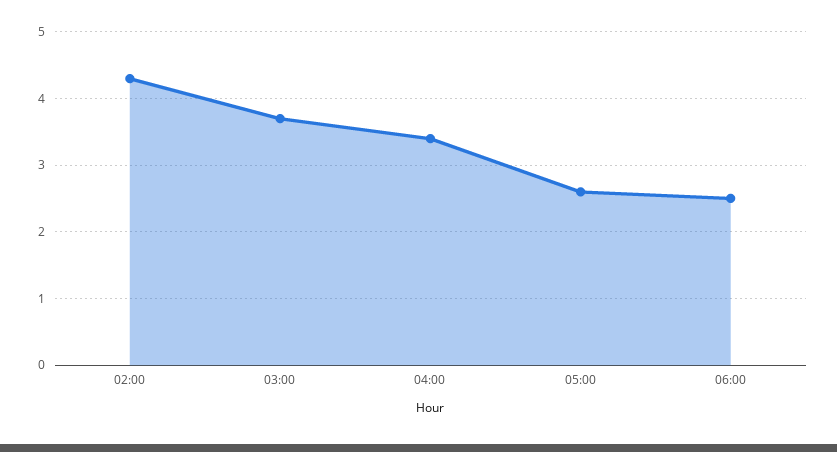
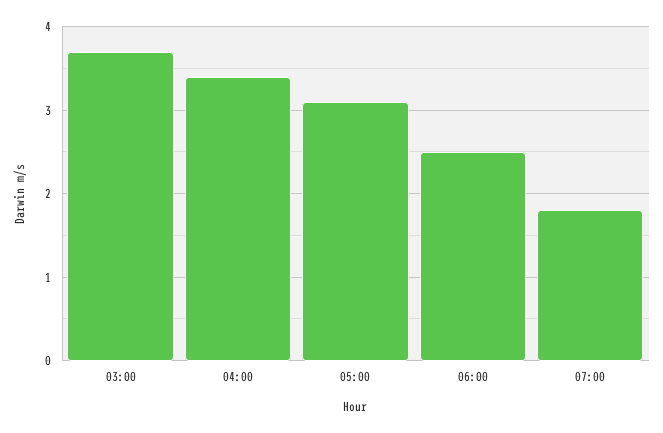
02:00: 4.3 -> none
05:00: 2.6 -> 3.1
07:00: none -> 1.8

